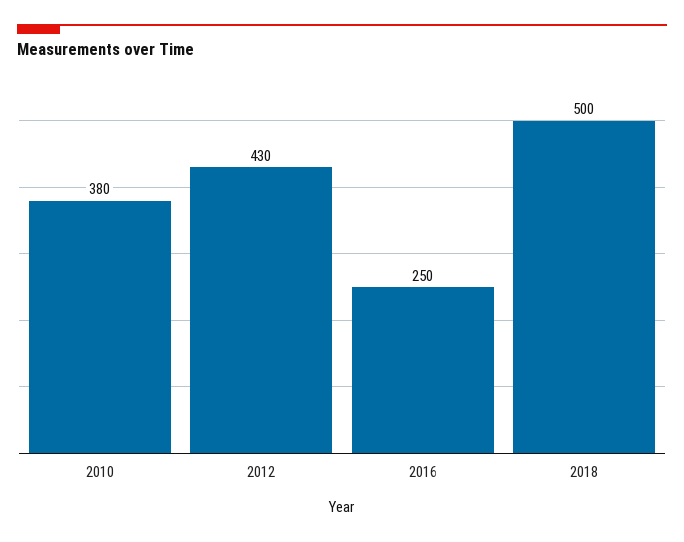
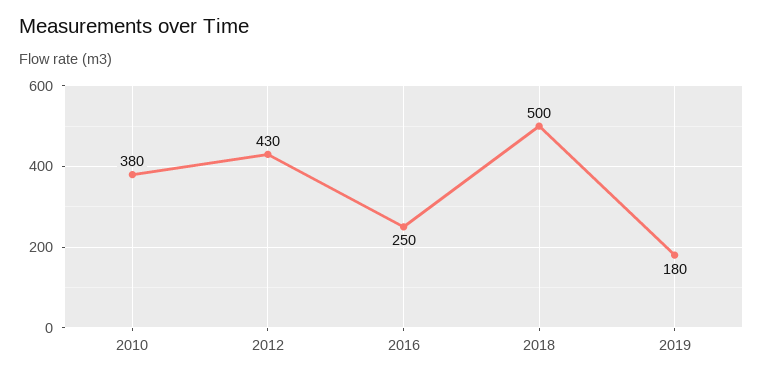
2019: none -> 180

